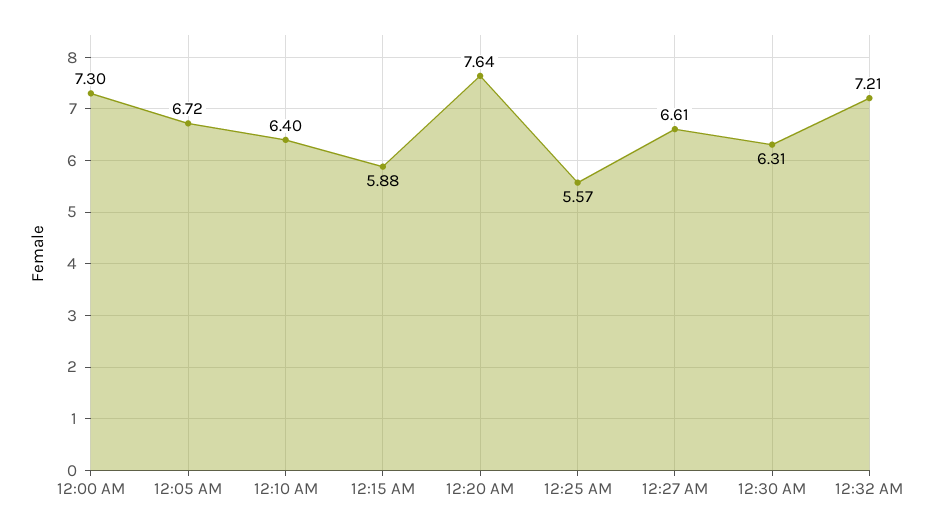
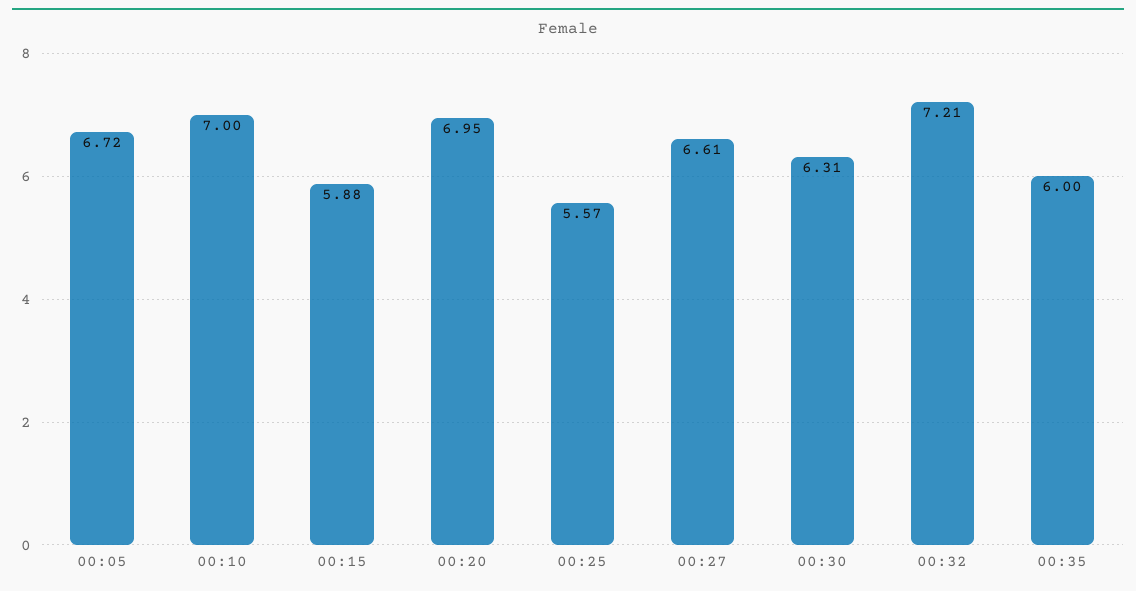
12:00 AM: 7.3 -> none
12:10 AM: 6.4 -> 7
12:20 AM: 7.64 -> 6.95
00:35: none -> 6

